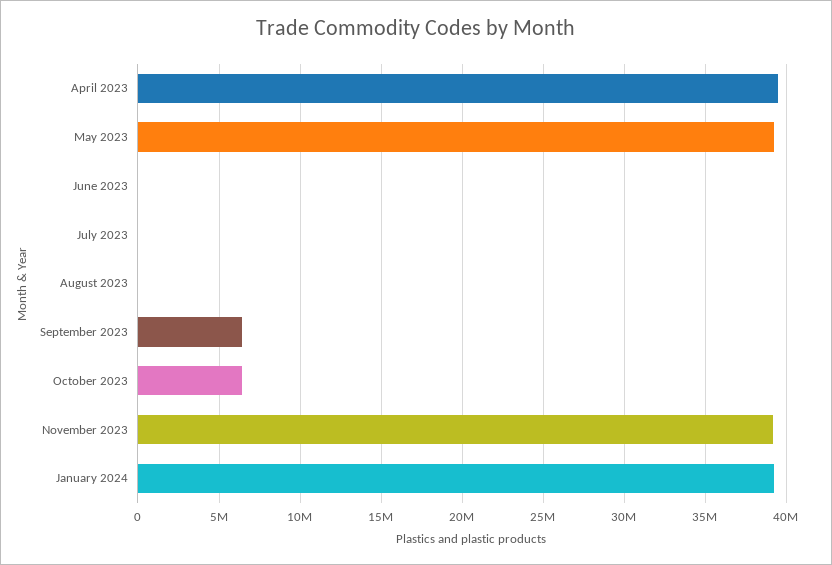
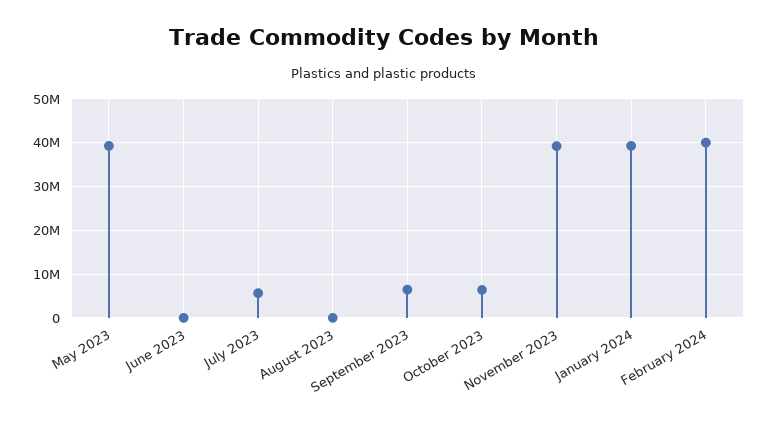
April 2023: 39500000 -> none
July 2023: 0 -> 6000000
February 2024: none -> 40000000

